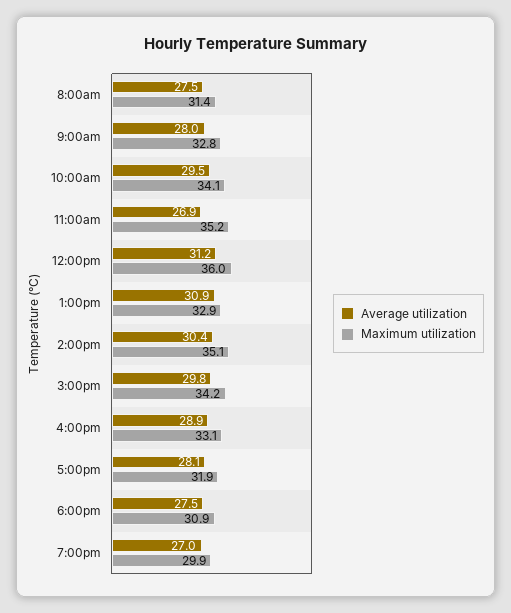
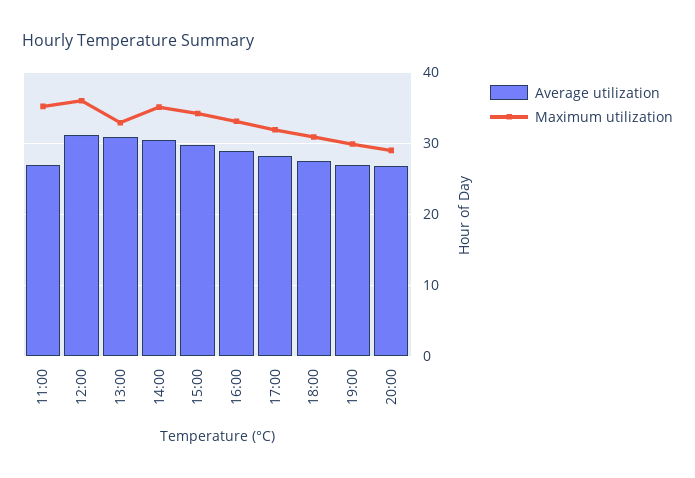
Average utilization, 8:00am: 27.5 -> none
Maximum utilization, 8:00am: 31.4 -> none
Average utilization, 9:00am: 28 -> none
Maximum utilization, 9:00am: 32.8 -> none
Average utilization, 10:00am: 29.5 -> none
Maximum utilization, 10:00am: 34.1 -> none
Average utilization, 20:00: none -> 27
Maximum utilization, 20:00: none -> 29

